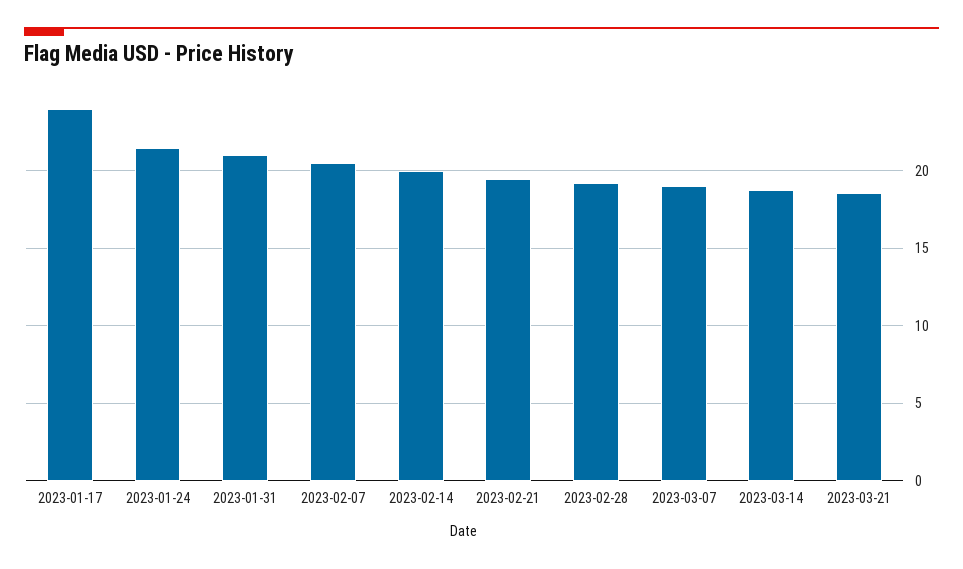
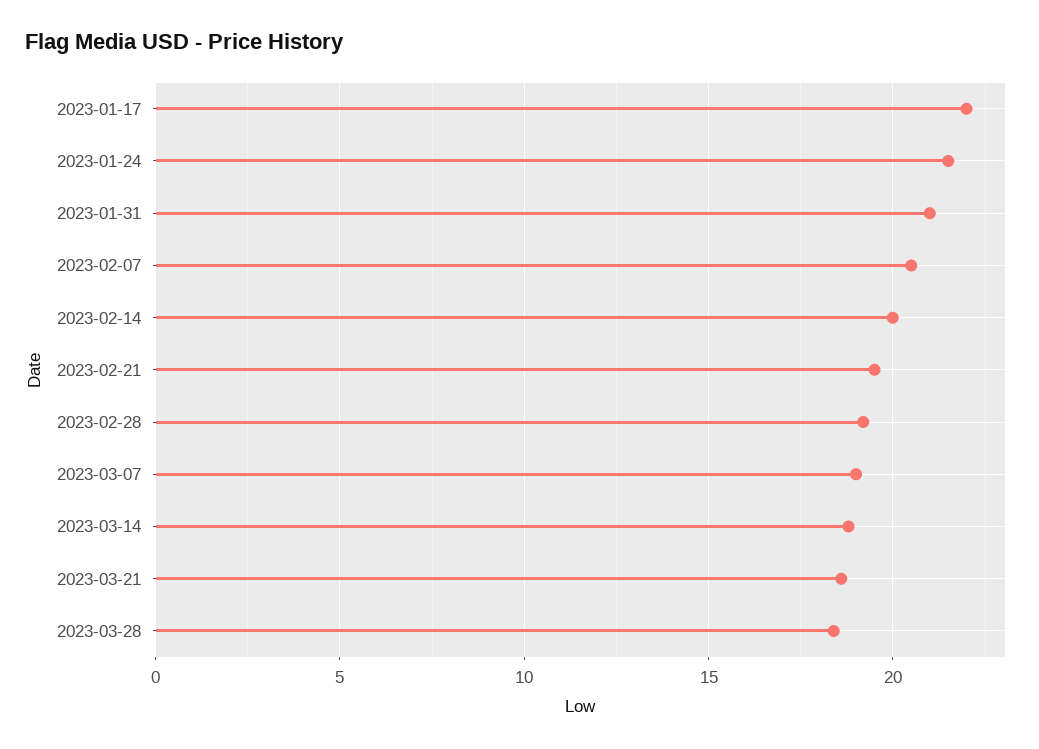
2023-01-17: 24 -> 22
2023-03-28: none -> 18.5

